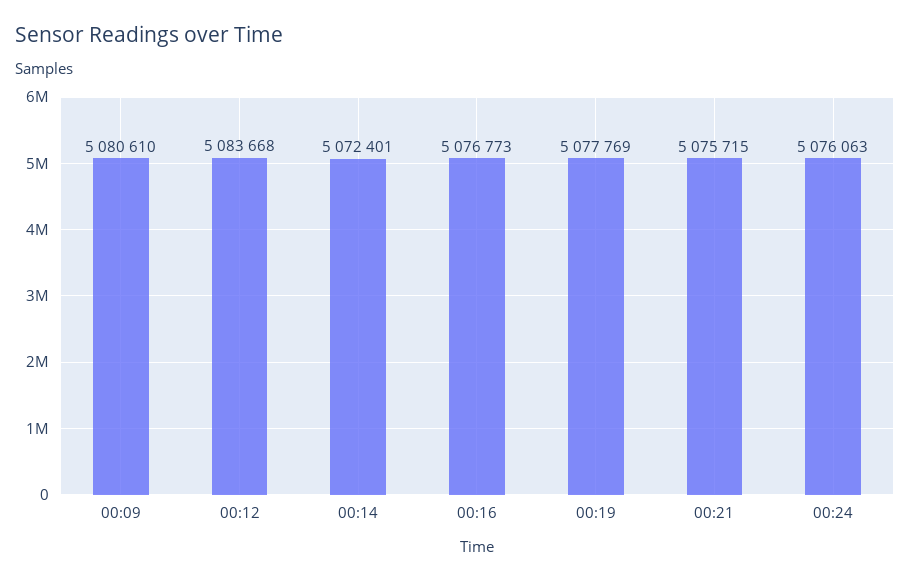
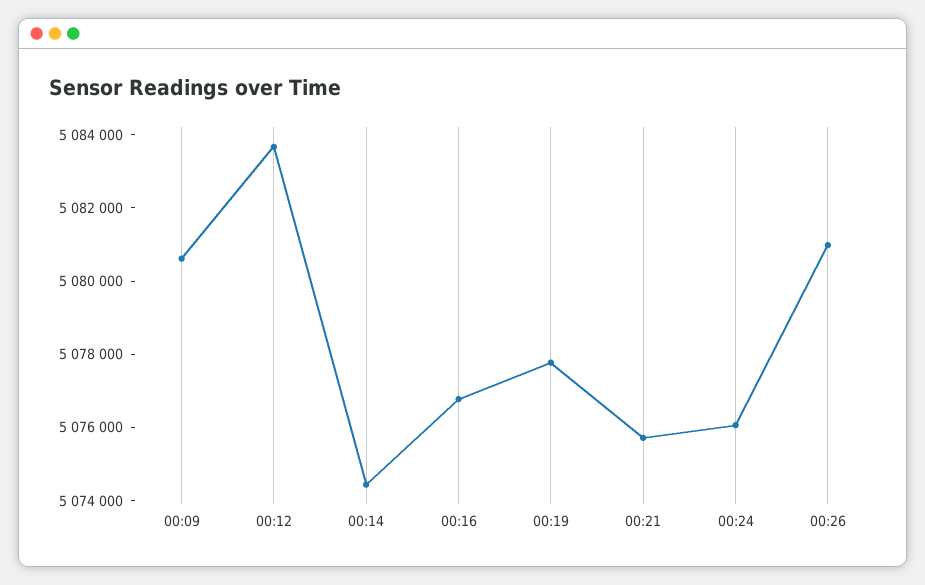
00:14: 5072401 -> 5074500
00:26: none -> 5081000

